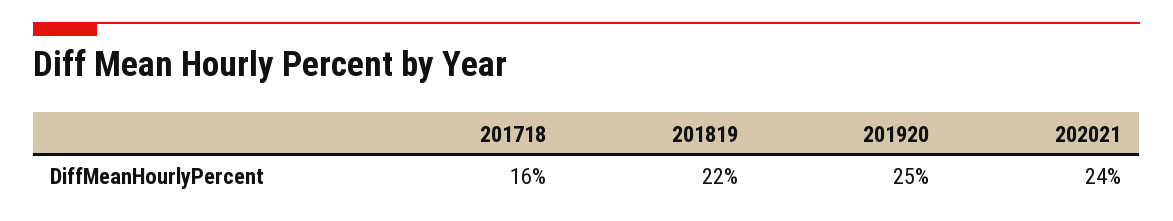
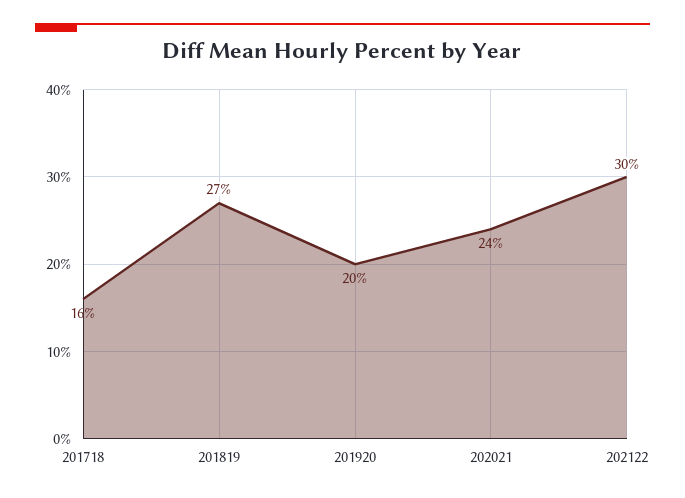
201819: 22 -> 27
201920: 25 -> 20
202122: none -> 30

